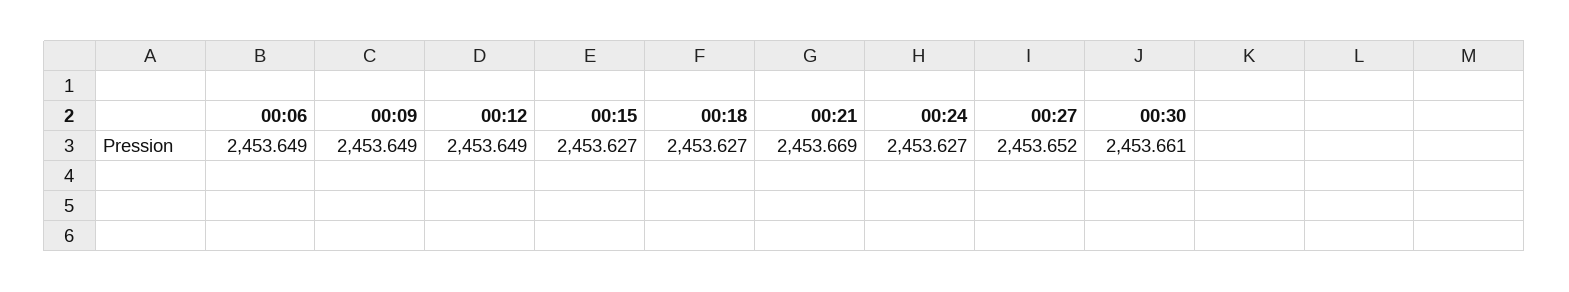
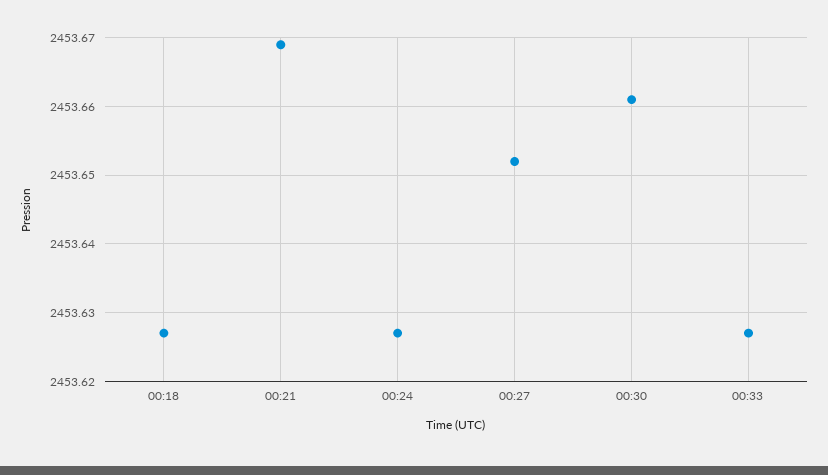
00:06: 2453.649 -> none
00:09: 2453.649 -> none
00:12: 2453.649 -> none
00:15: 2453.627 -> none
00:33: none -> 2453.627

